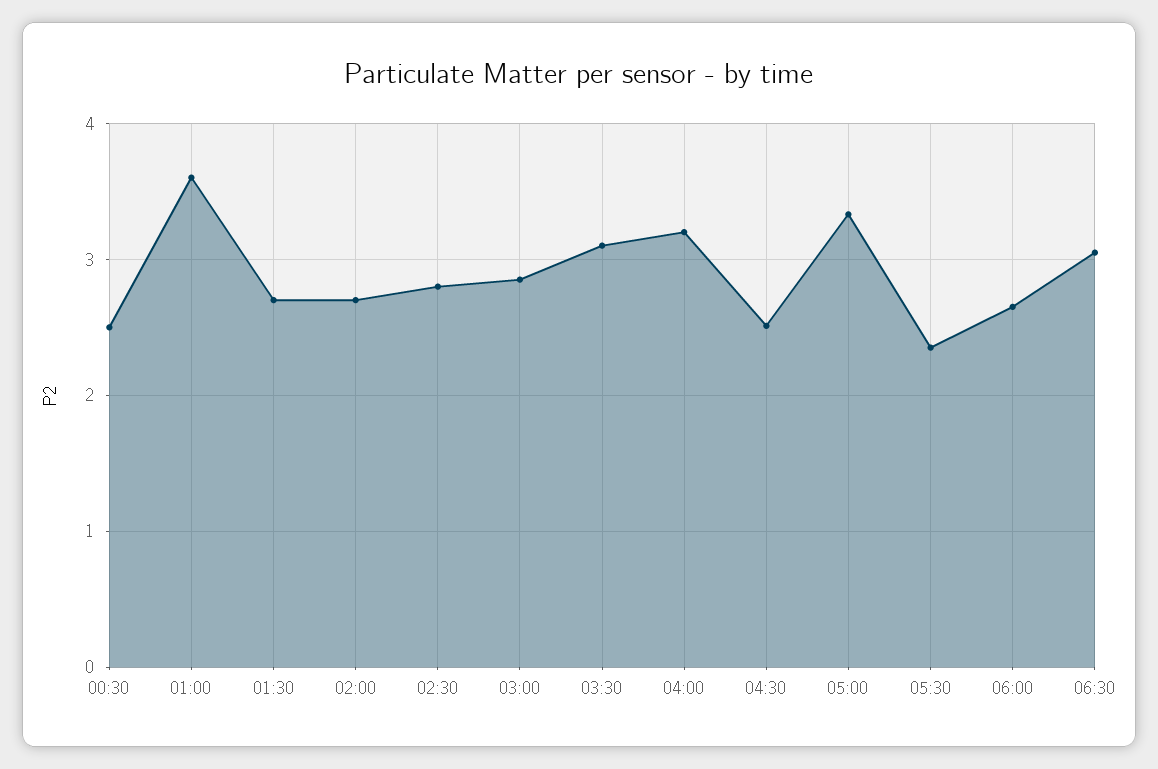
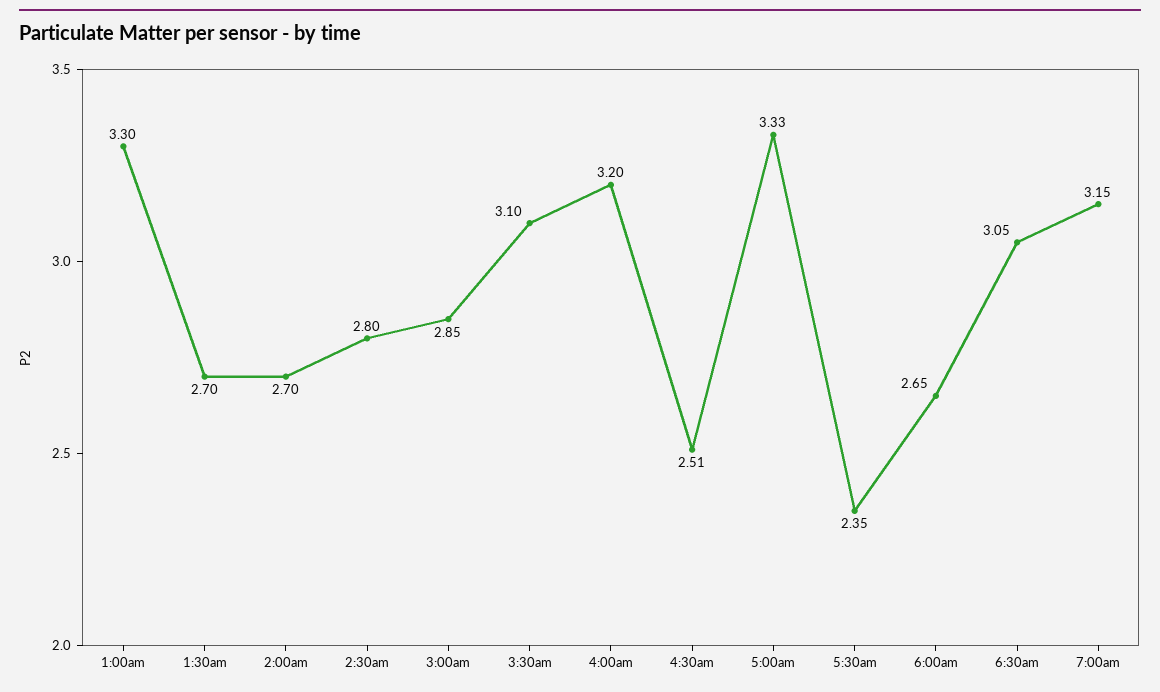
00:30: 2.5 -> none
01:00: 3.6 -> 3.3
7:00am: none -> 3.15

